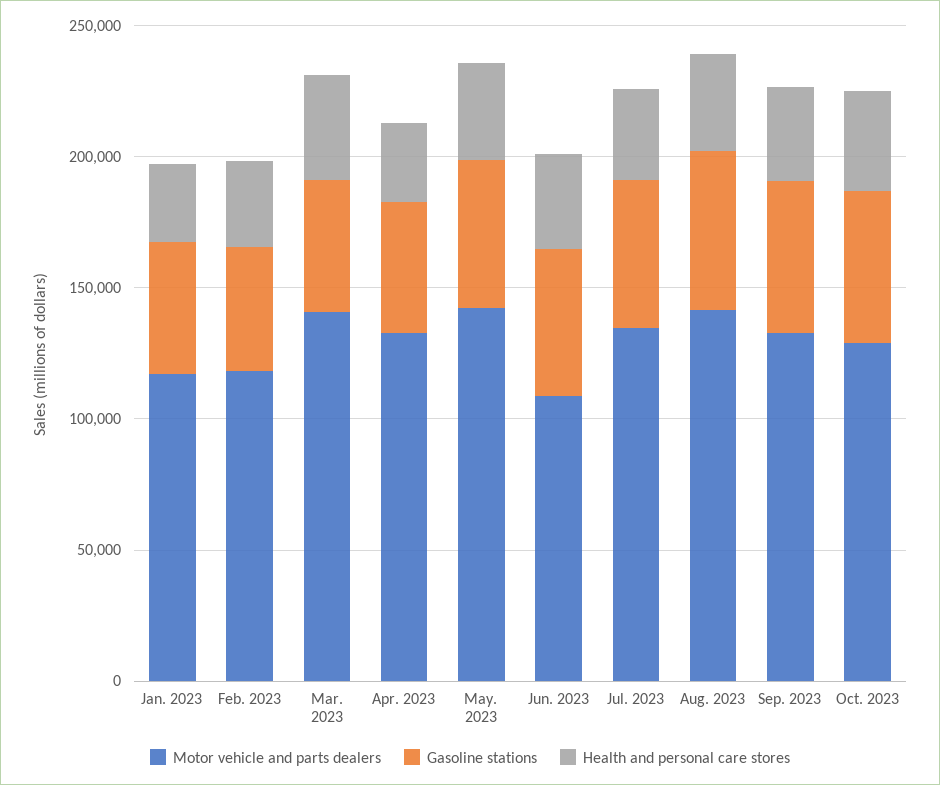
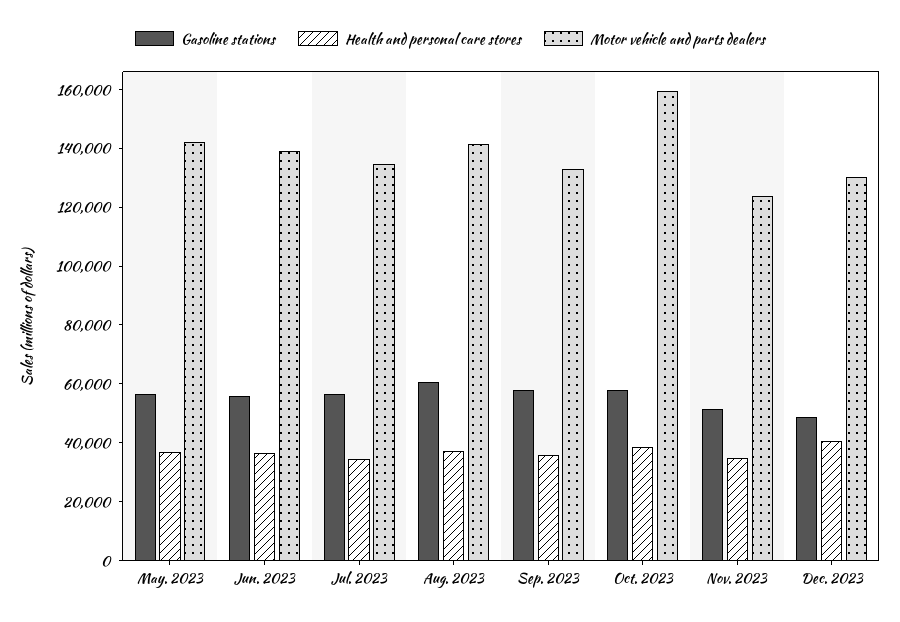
Motor vehicle and parts dealers, Jan. 2023: 120000 -> none
Gasoline stations, Jan. 2023: 50000 -> none
Health and personal care stores, Jan. 2023: 30000 -> none
Motor vehicle and parts dealers, Feb. 2023: 120000 -> none
Gasoline stations, Feb. 2023: 50000 -> none
Health and personal care stores, Feb. 2023: 30000 -> none
Motor vehicle and parts dealers, Mar. 2023: 140000 -> none
Gasoline stations, Mar. 2023: 50000 -> none
Health and personal care stores, Mar. 2023: 40000 -> none
Motor vehicle and parts dealers, Apr. 2023: 130000 -> none
Gasoline stations, Apr. 2023: 50000 -> none
Health and personal care stores, Apr. 2023: 30000 -> none
Motor vehicle and parts dealers, Jun. 2023: 110000 -> 140000
Motor vehicle and parts dealers, Oct. 2023: 130000 -> 160000
Gasoline stations, Nov. 2023: none -> 50000
Health and personal care stores, Nov. 2023: none -> 35000
Motor vehicle and parts dealers, Nov. 2023: none -> 125000
Gasoline stations, Dec. 2023: none -> 50000
Health and personal care stores, Dec. 2023: none -> 40000
Motor vehicle and parts dealers, Dec. 2023: none -> 130000

